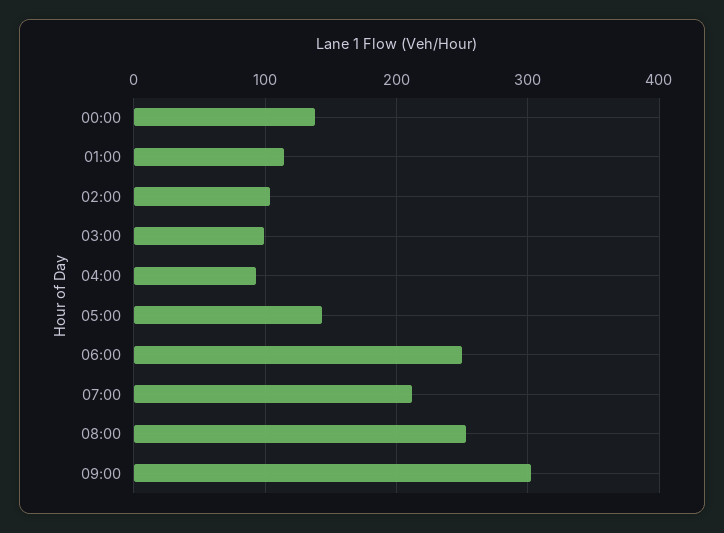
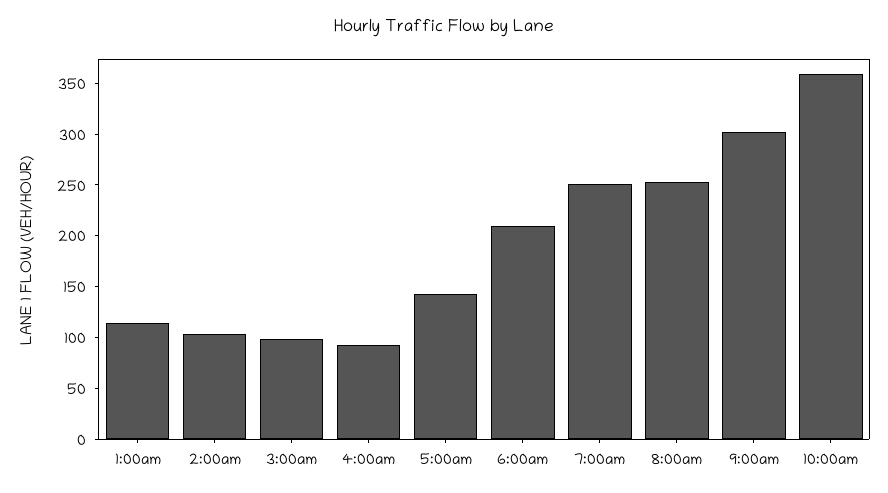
00:00: 140 -> none
06:00: 250 -> 210
07:00: 210 -> 250
10:00am: none -> 360

